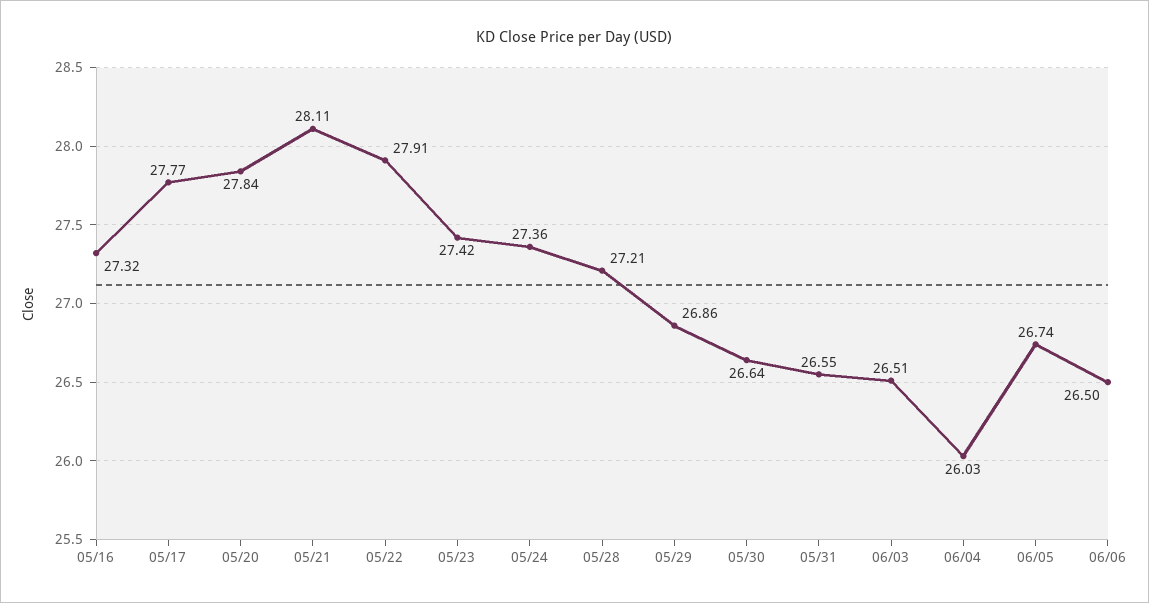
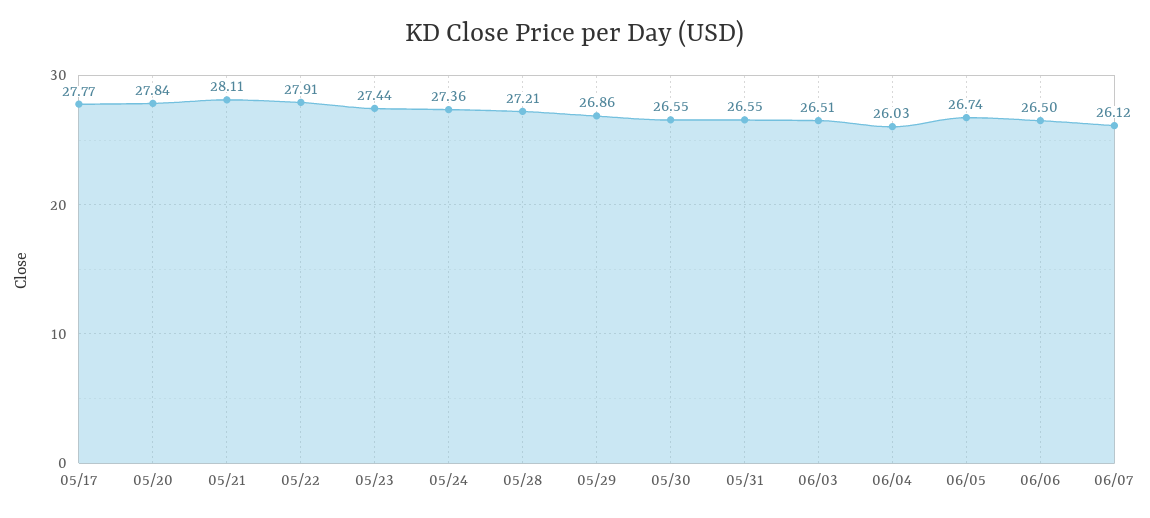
05/16: 27.32 -> none
05/23: 27.42 -> 27.44
05/30: 26.64 -> 26.55
06/07: none -> 26.12

